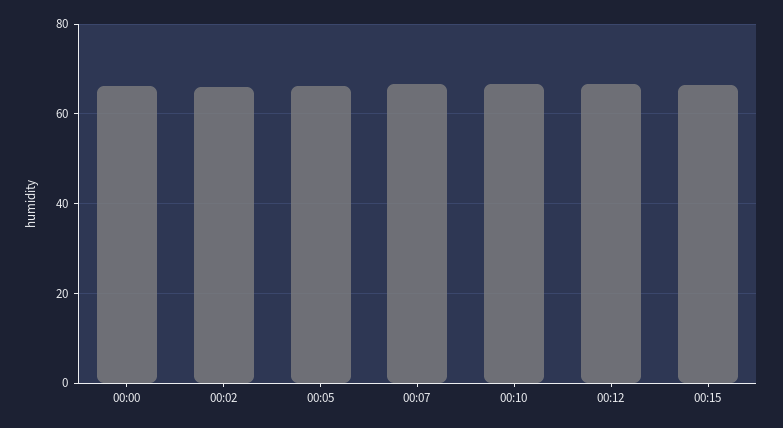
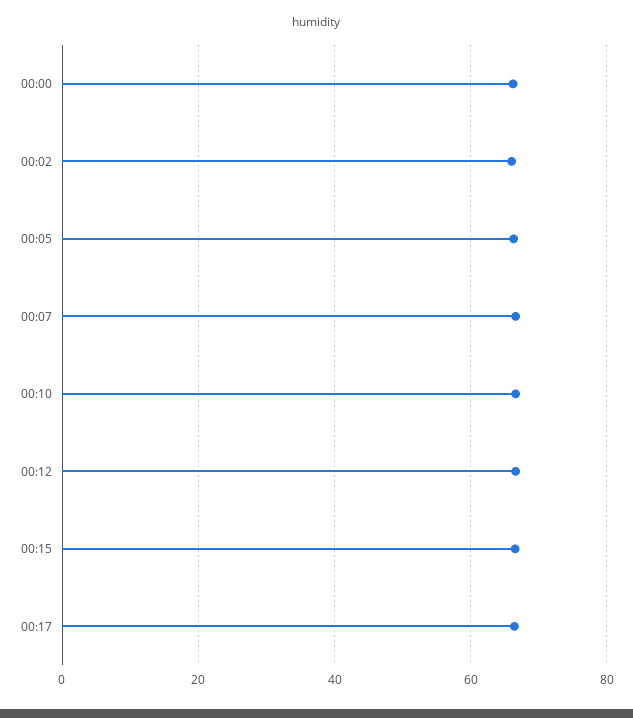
00:17: none -> 66

